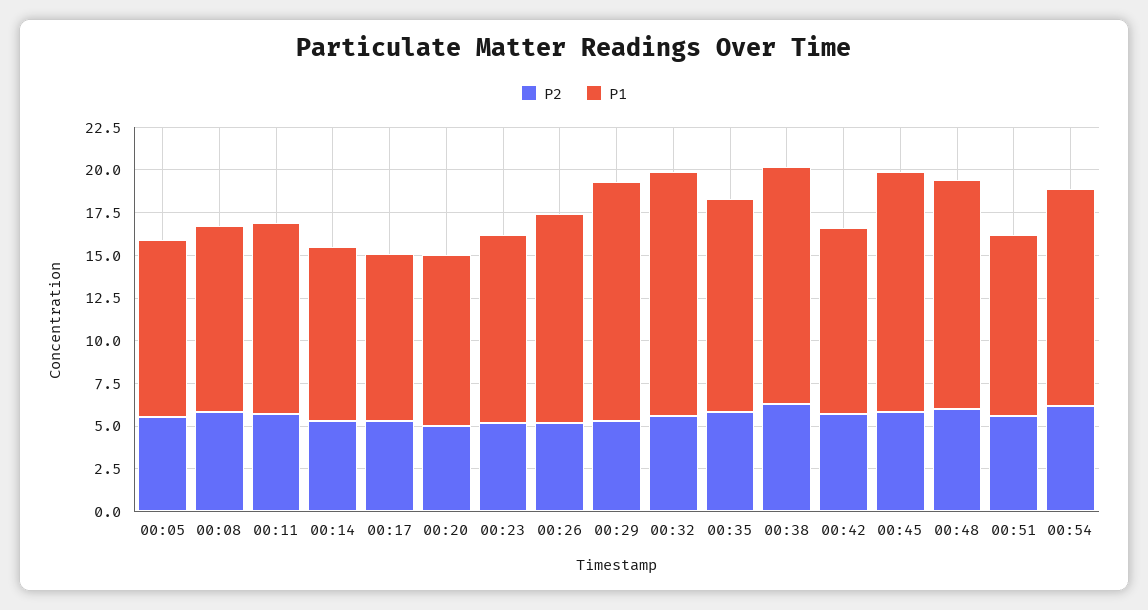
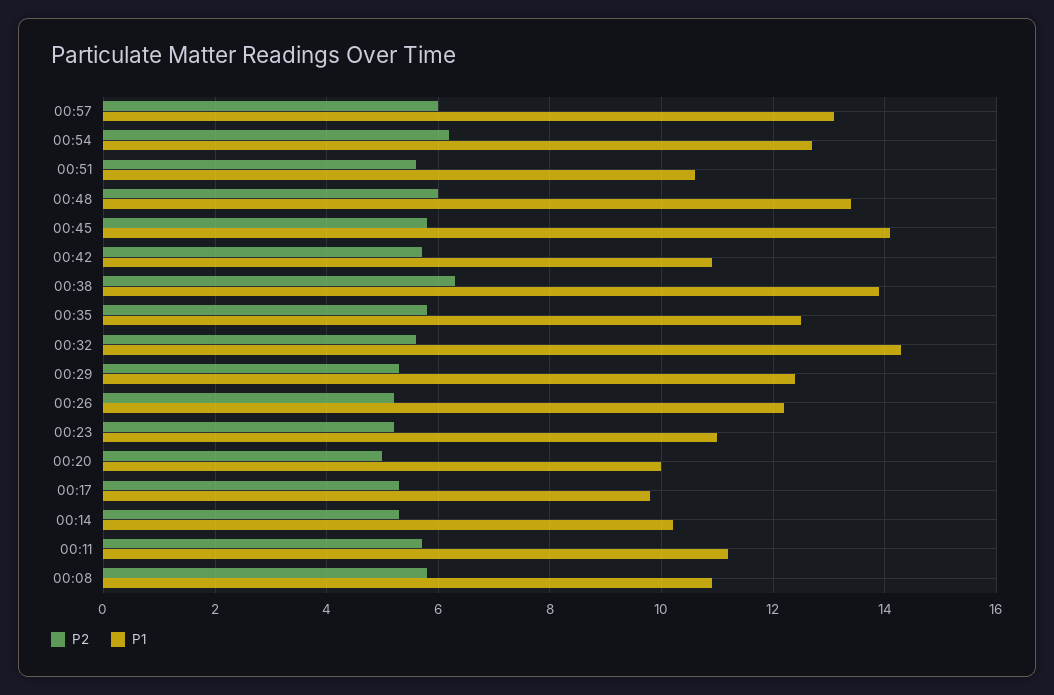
P2, 00:05: 5.5 -> none
P1, 00:05: 10.5 -> none
P1, 00:29: 14 -> 12.5
P2, 00:57: none -> 6
P1, 00:57: none -> 13

